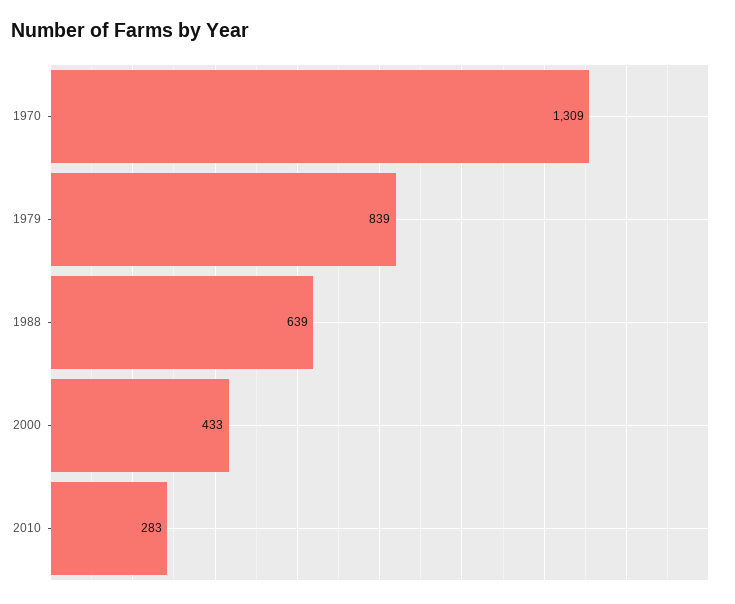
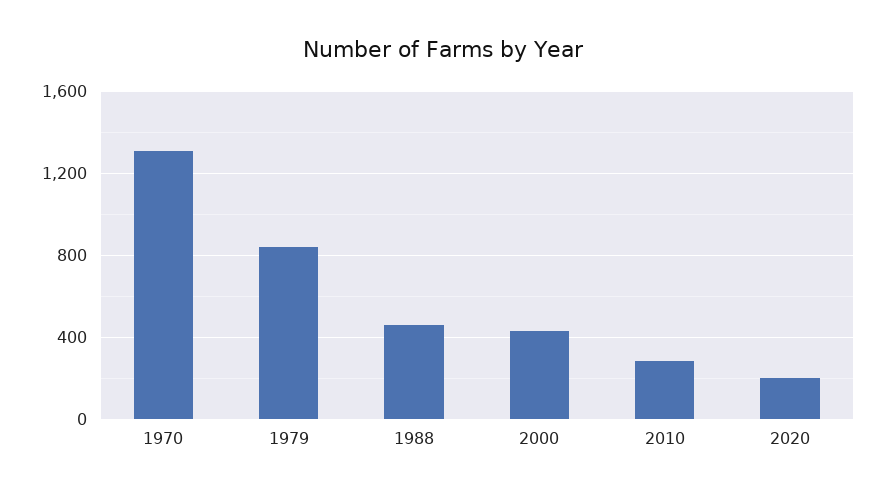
1988: 639 -> 450
2020: none -> 200

